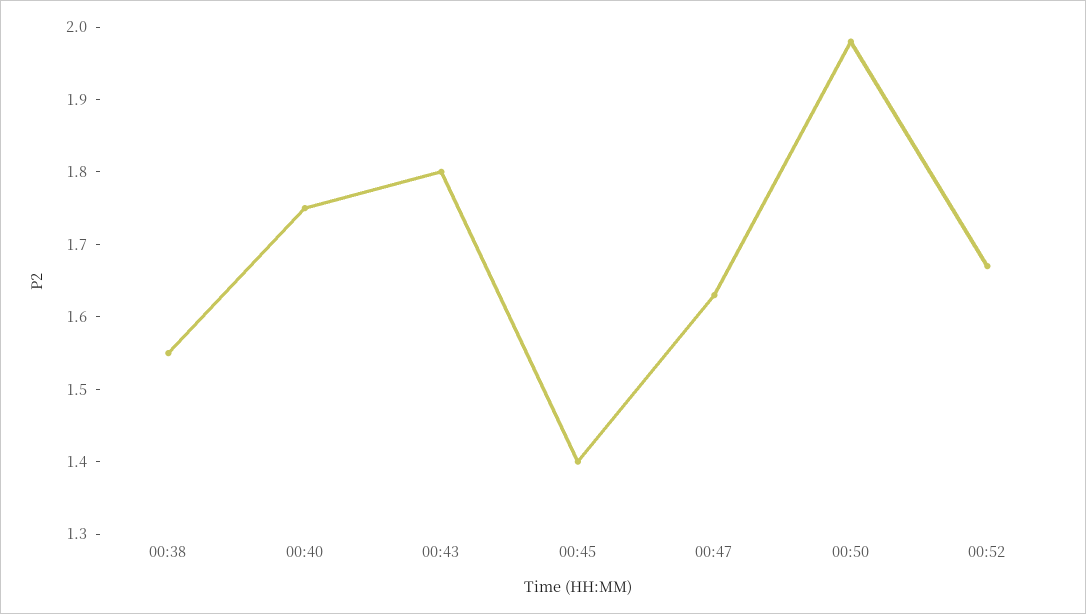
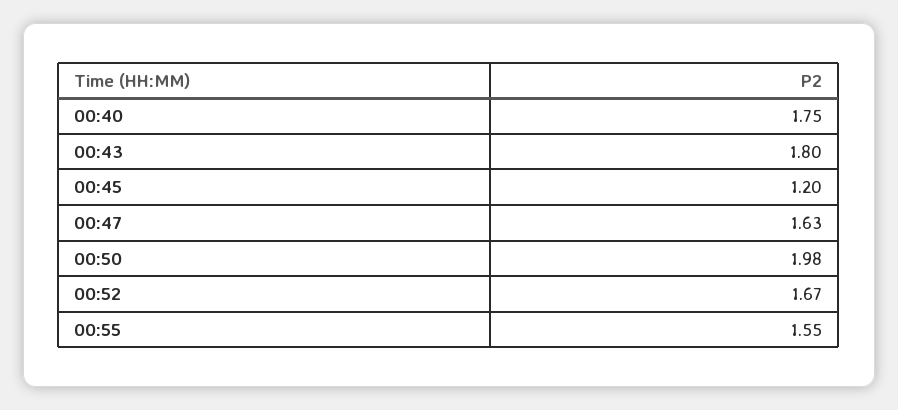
00:38: 1.55 -> none
00:45: 1.4 -> 1.2
00:55: none -> 1.55

